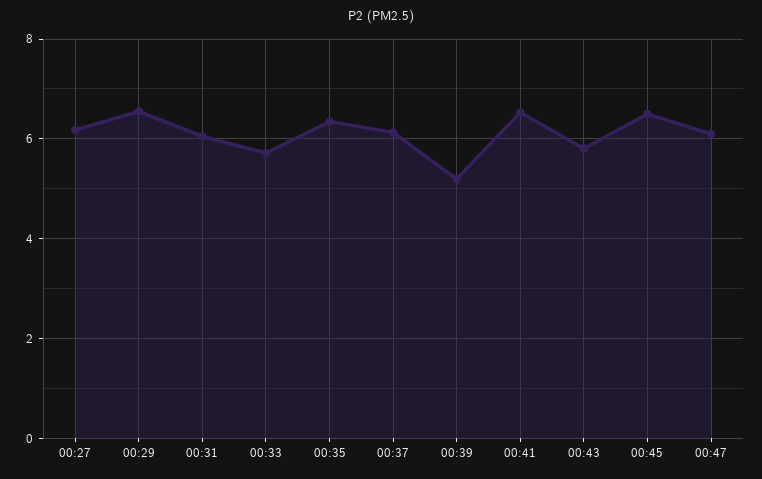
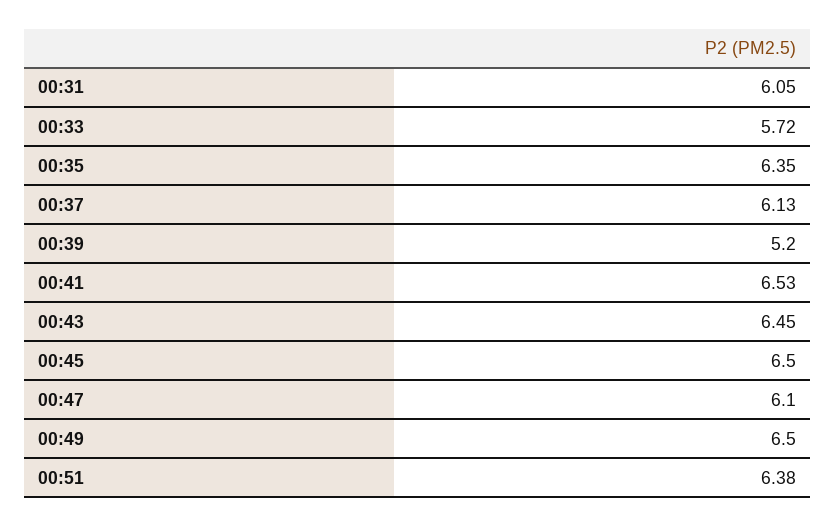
00:27: 6.2 -> none
00:29: 6.6 -> none
00:43: 5.8 -> 6.45
00:49: none -> 6.5
00:51: none -> 6.38

